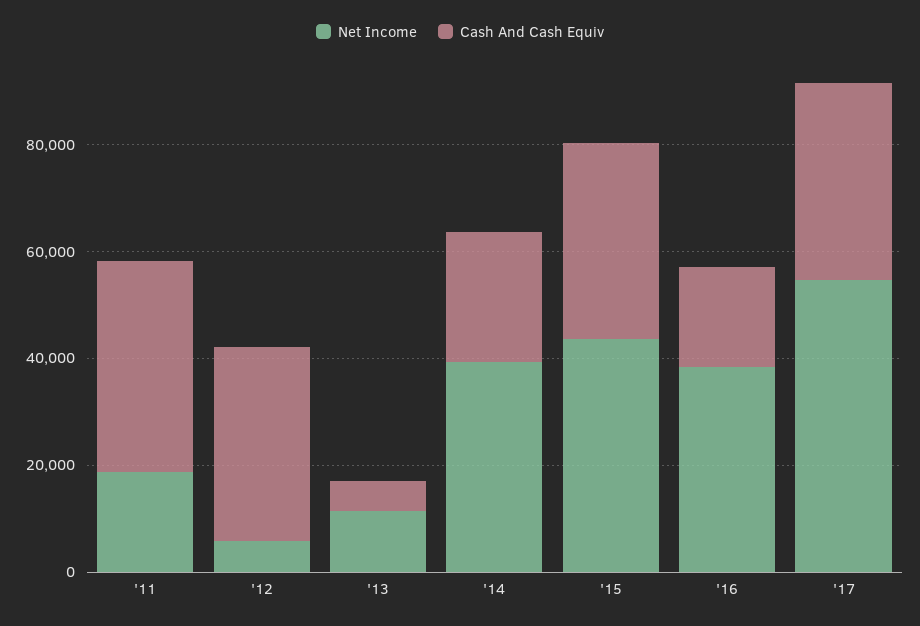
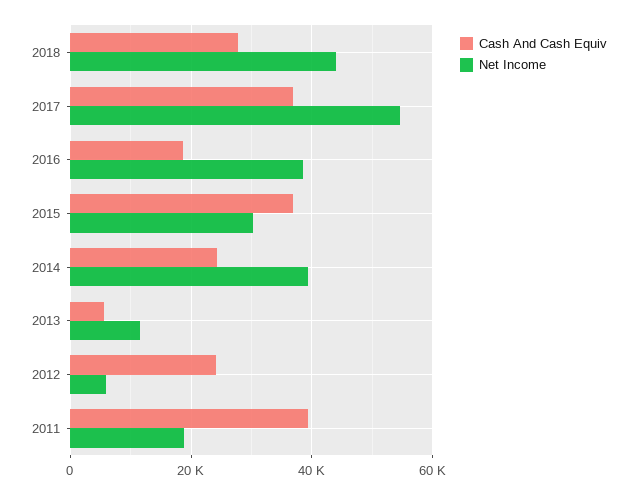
Cash And Cash Equiv, '12: 35000 -> 24000
Net Income, '15: 45000 -> 30000
Cash And Cash Equiv, 2018: none -> 28000
Net Income, 2018: none -> 44000

